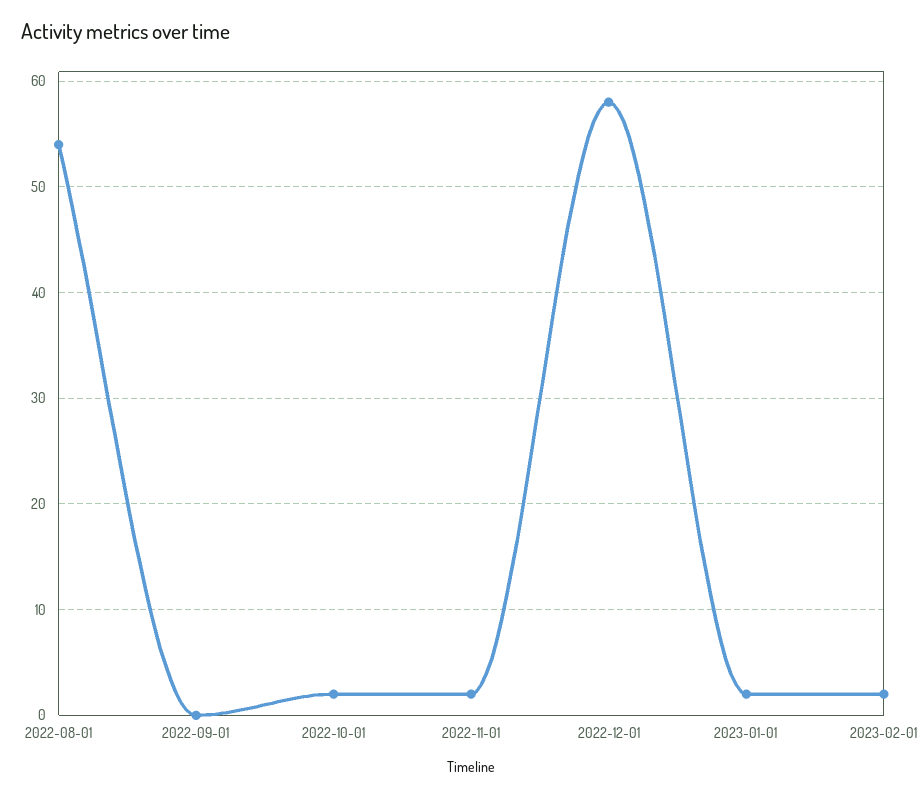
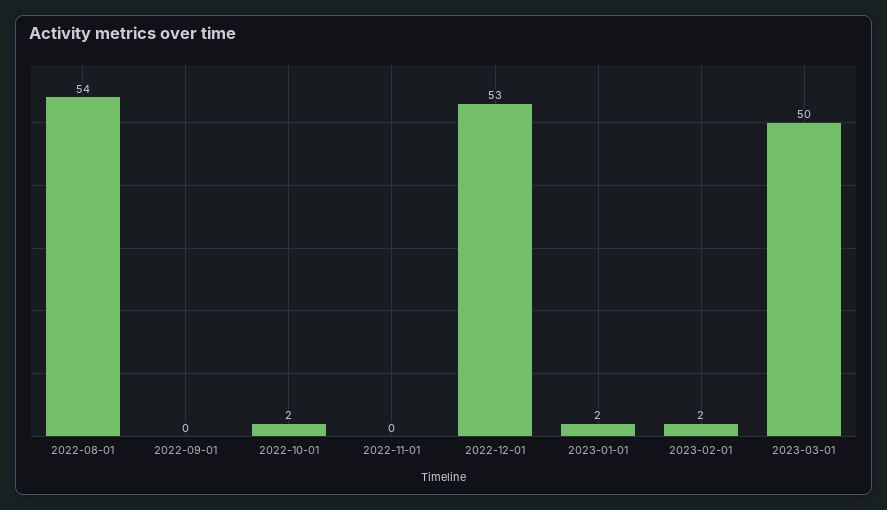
2022-11-01: 2 -> 0
2022-12-01: 58 -> 53
2023-03-01: none -> 50

